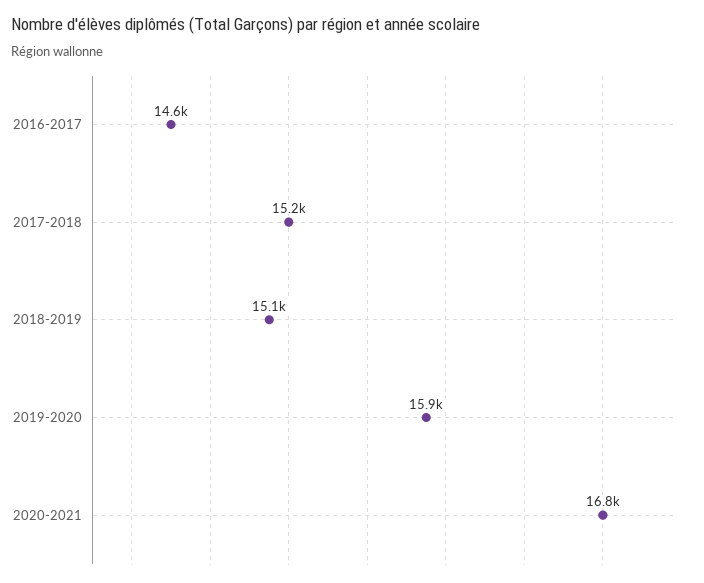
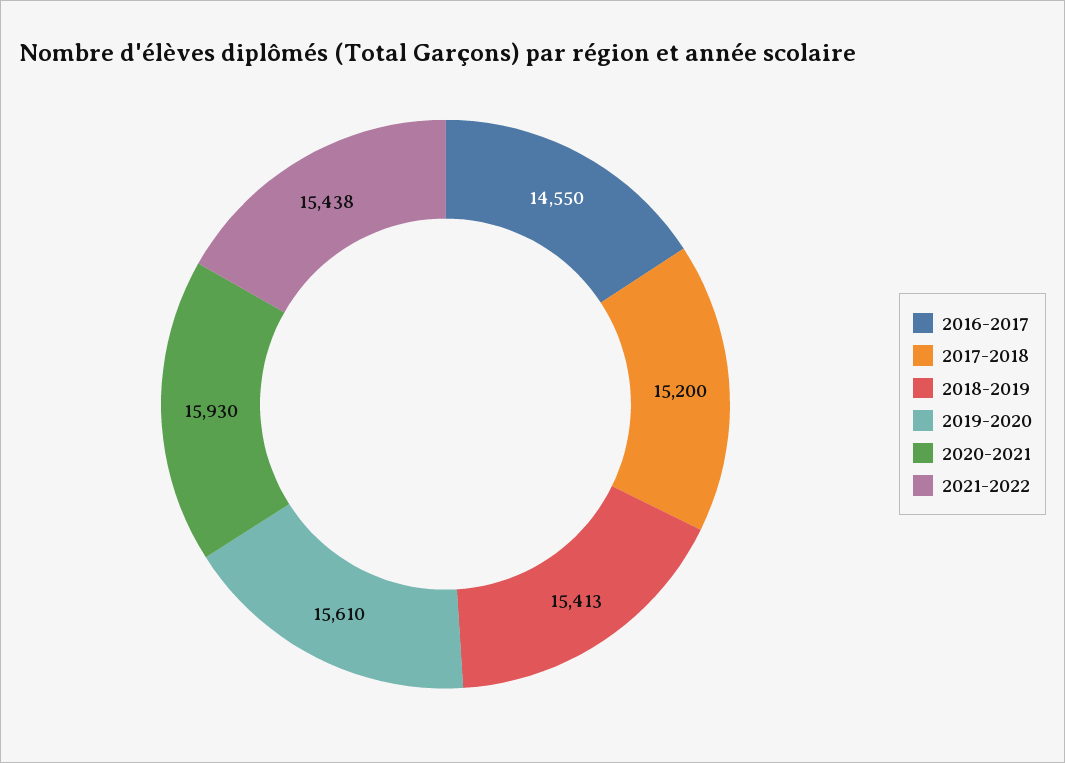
2018-2019: 15100 -> 15413
2019-2020: 15900 -> 15610
2020-2021: 16800 -> 15930
2021-2022: none -> 15438

